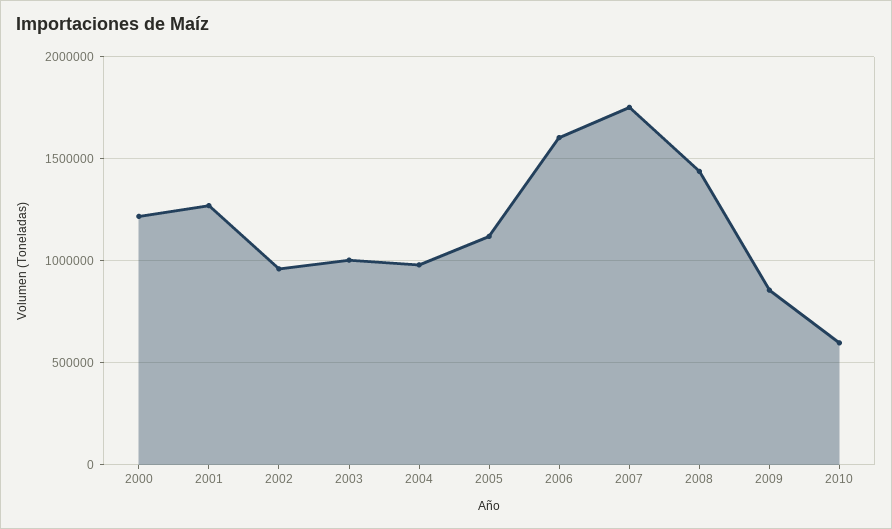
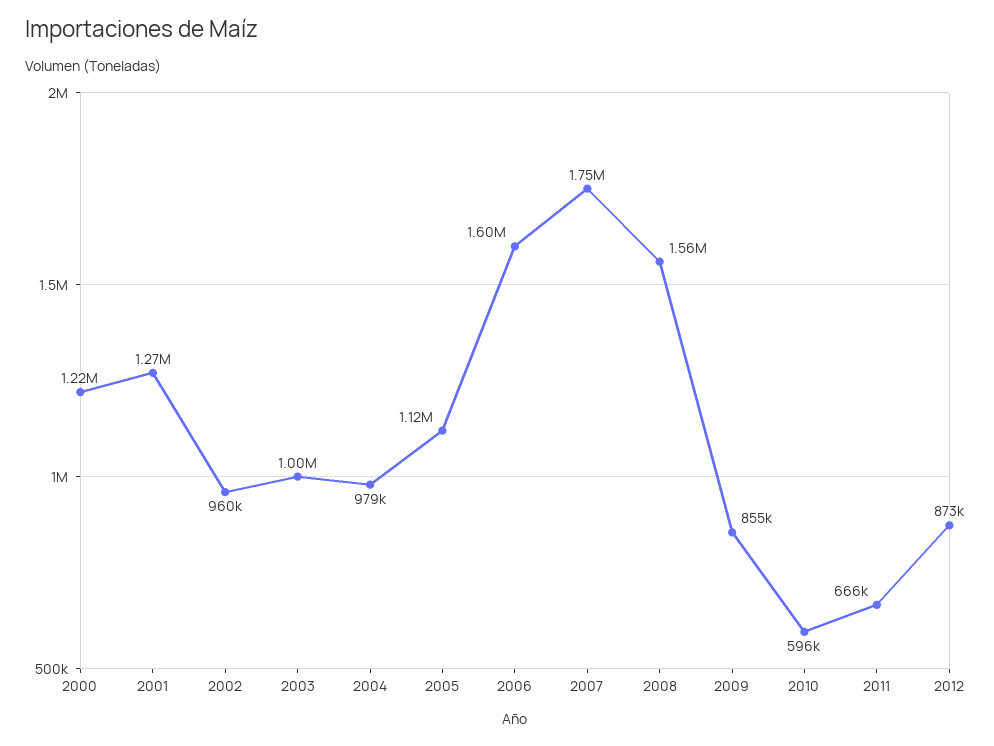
2008: 1450000 -> 1560000
2011: none -> 666000
2012: none -> 873000

